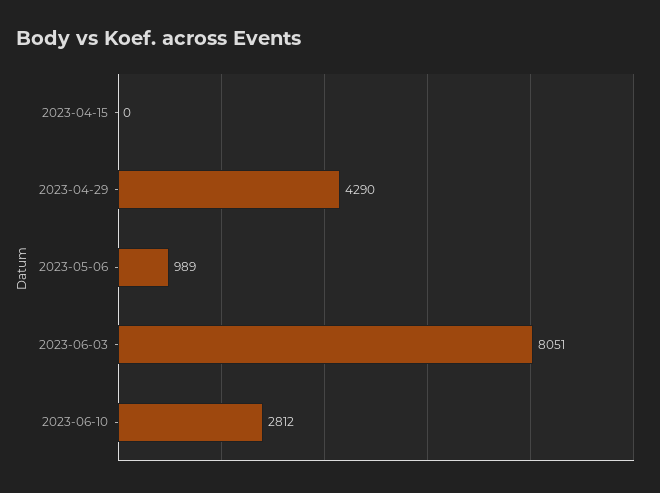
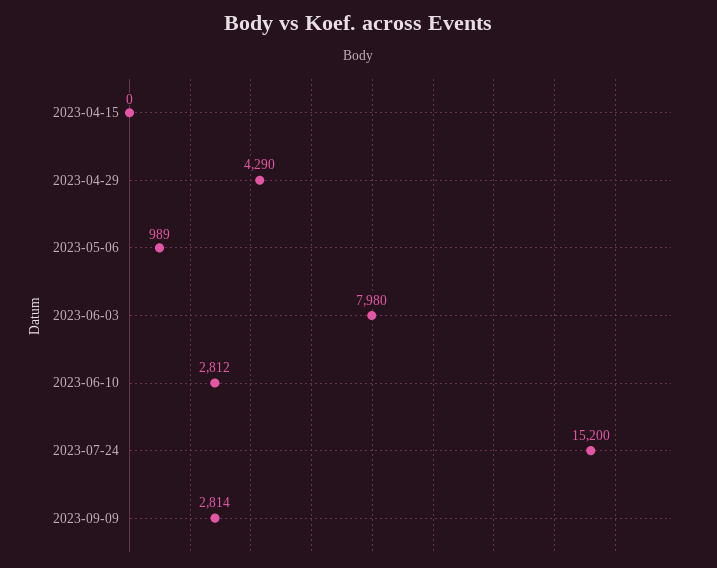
2023-06-03: 8051 -> 7980
2023-07-24: none -> 15200
2023-09-09: none -> 2814

